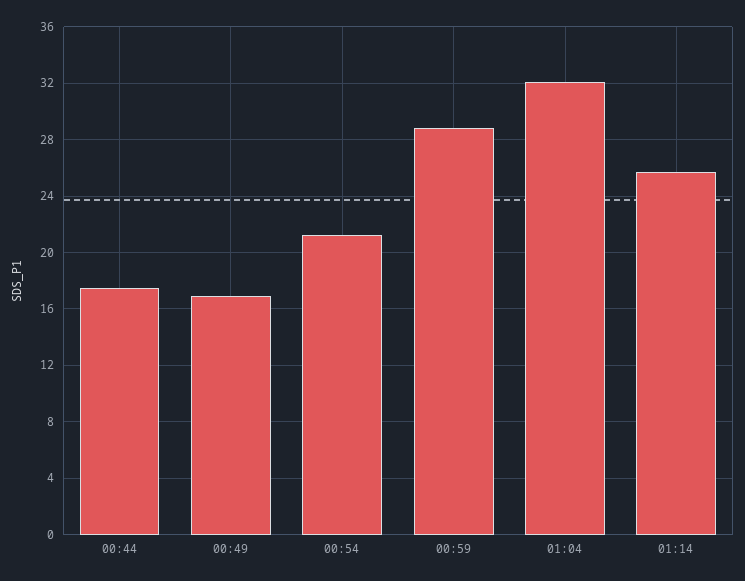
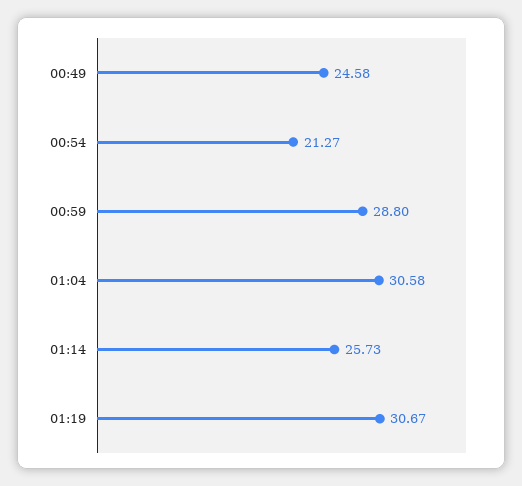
00:44: 17.5 -> none
00:49: 17 -> 24.58
01:04: 32 -> 30.58
01:19: none -> 30.67

